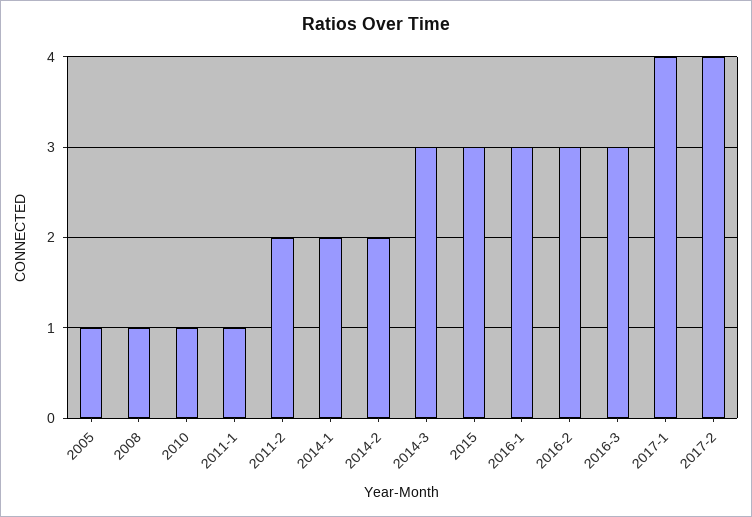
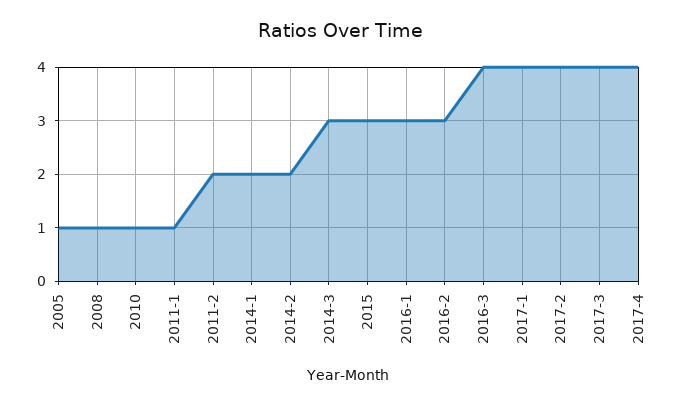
2016-3: 3 -> 4
2017-3: none -> 4
2017-4: none -> 4

